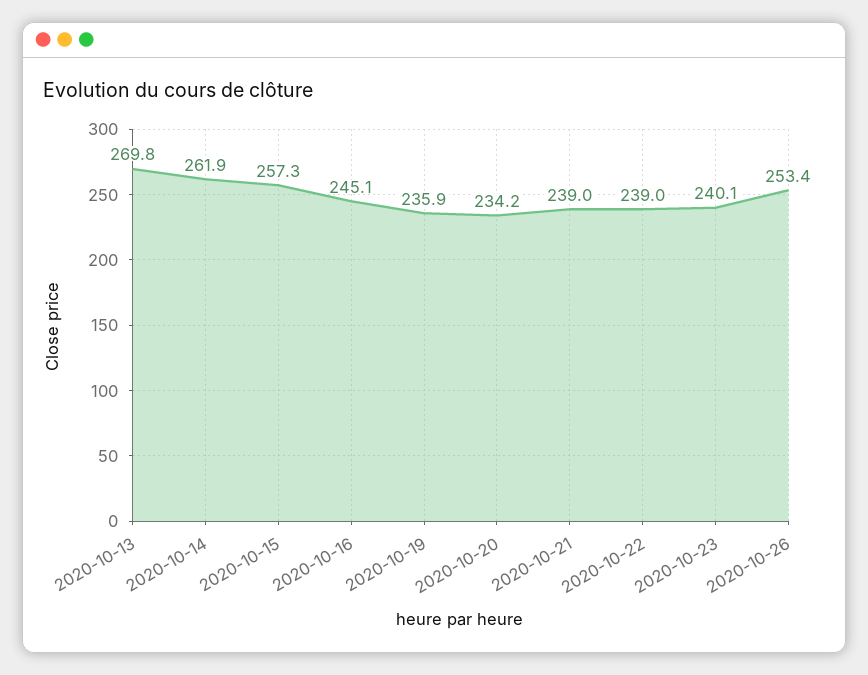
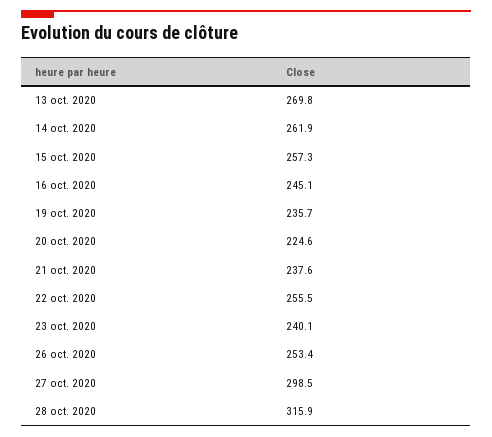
2020-10-19: 235.9 -> 235.7
2020-10-20: 234.2 -> 224.6
2020-10-21: 239 -> 237.6
2020-10-22: 239 -> 255.5
27 oct. 2020: none -> 298.5
28 oct. 2020: none -> 315.9

